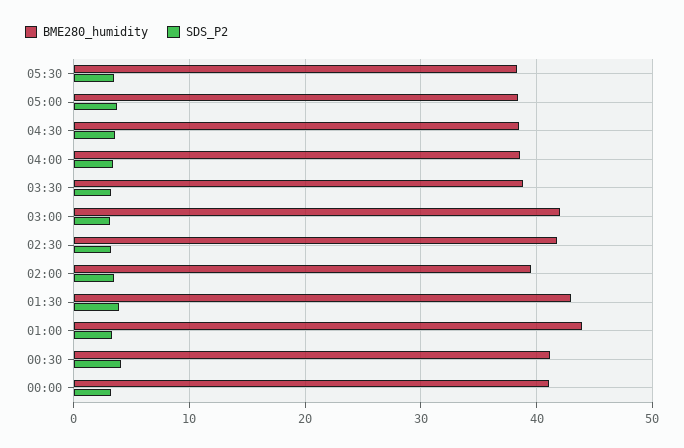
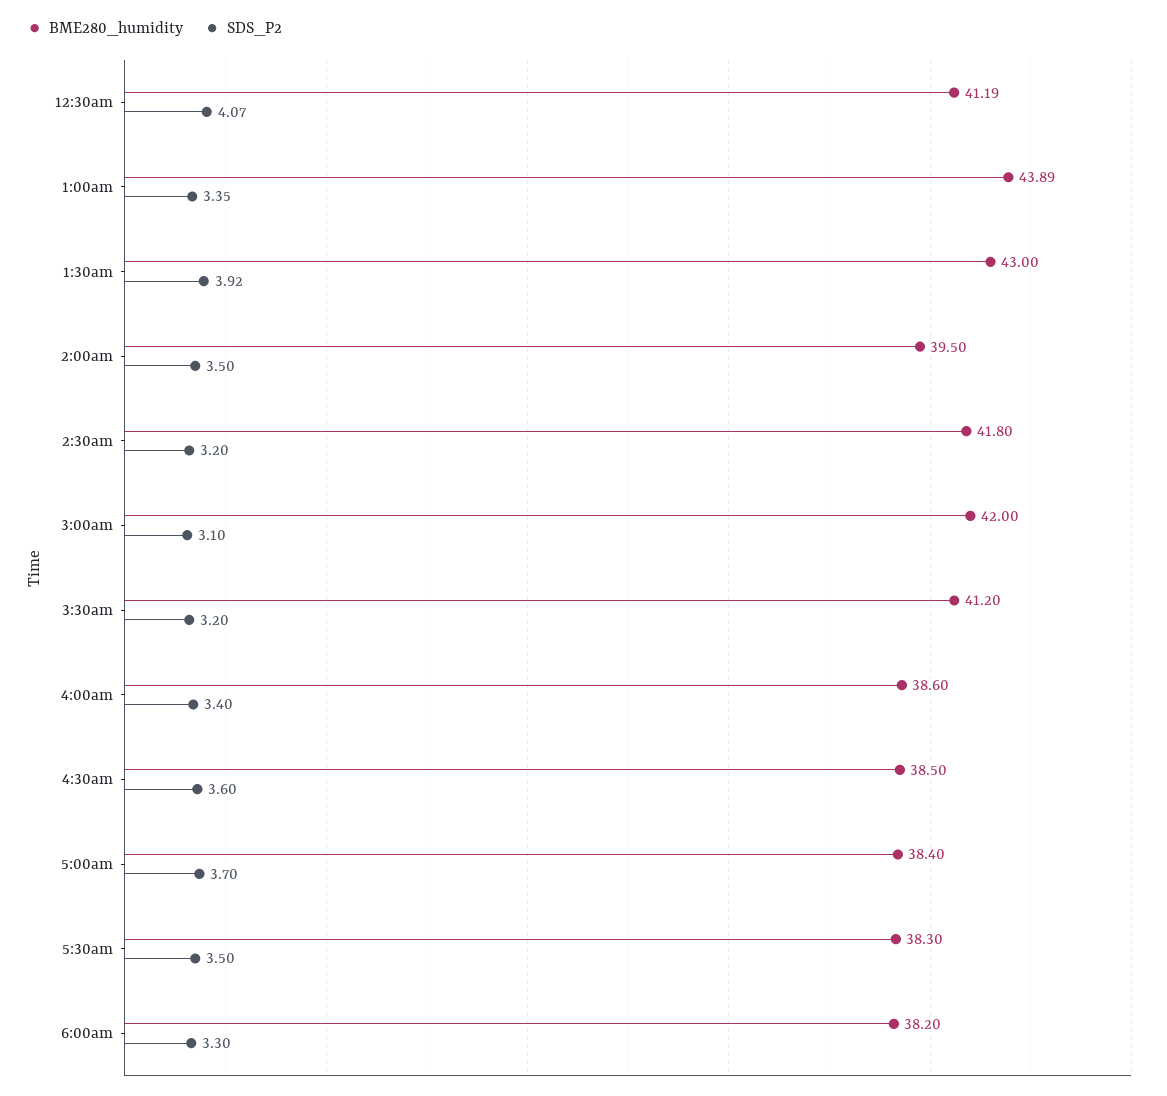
BME280_humidity, 03:30: 39 -> 41.2
BME280_humidity, 00:00: 41 -> none
SDS_P2, 00:00: 3 -> none
BME280_humidity, 6:00am: none -> 38.2
SDS_P2, 6:00am: none -> 3.3

